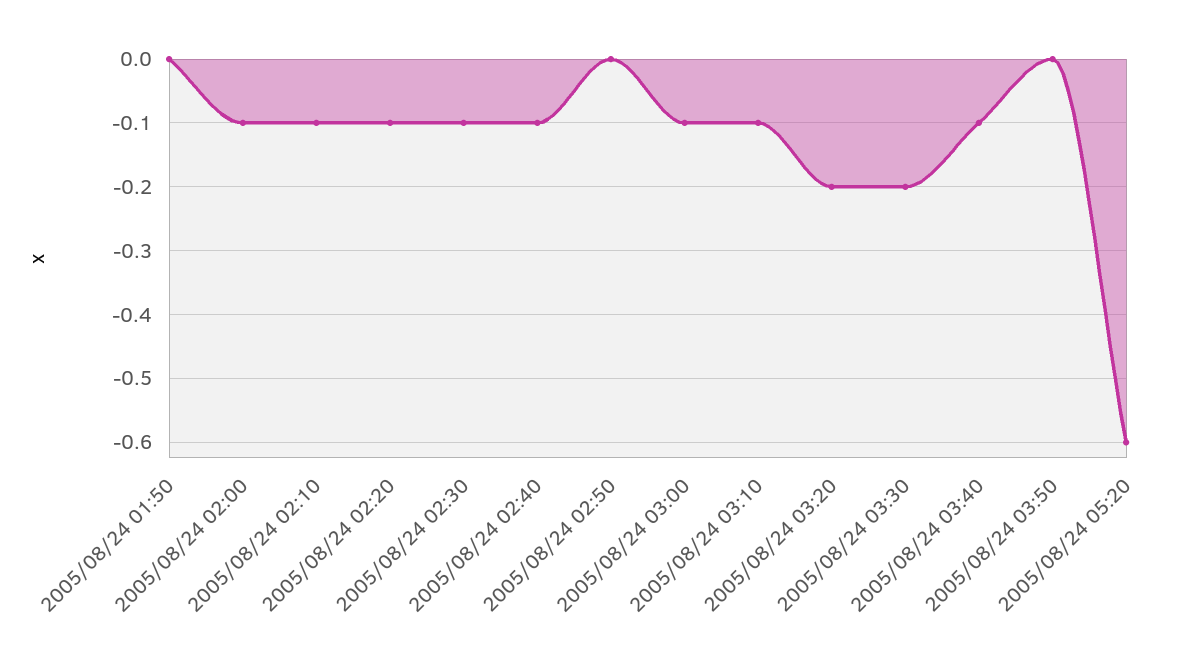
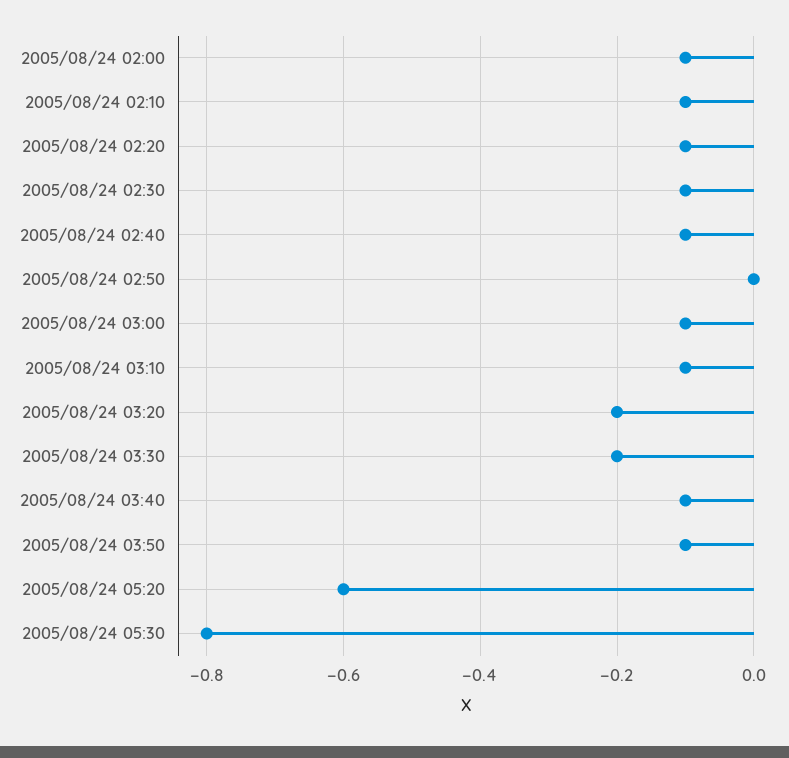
2005/08/24 01:50: 0 -> none
2005/08/24 03:50: 0 -> -0.1
2005/08/24 05:30: none -> -0.8

